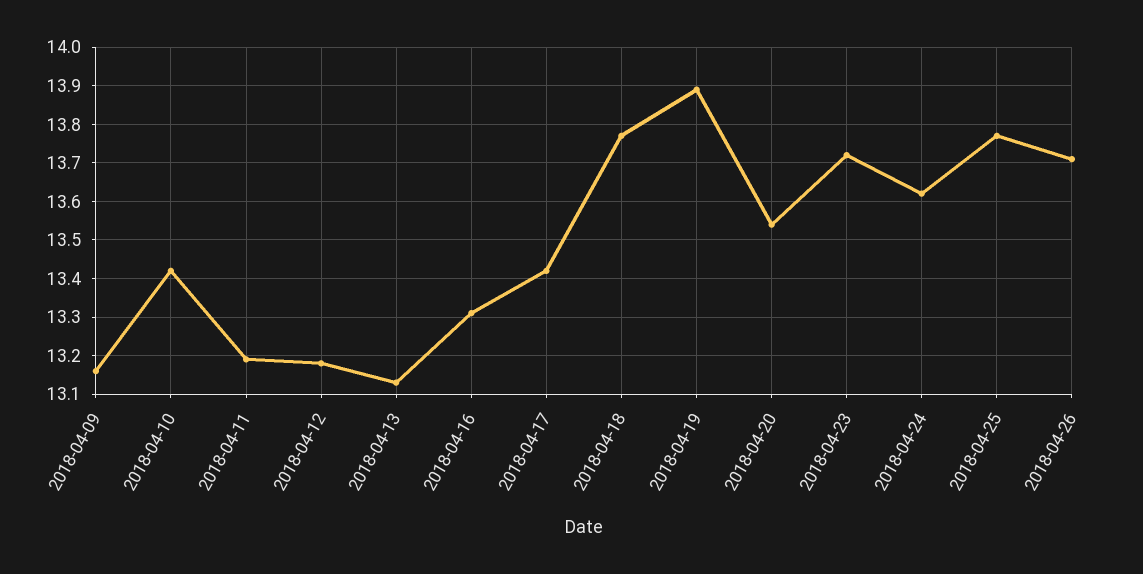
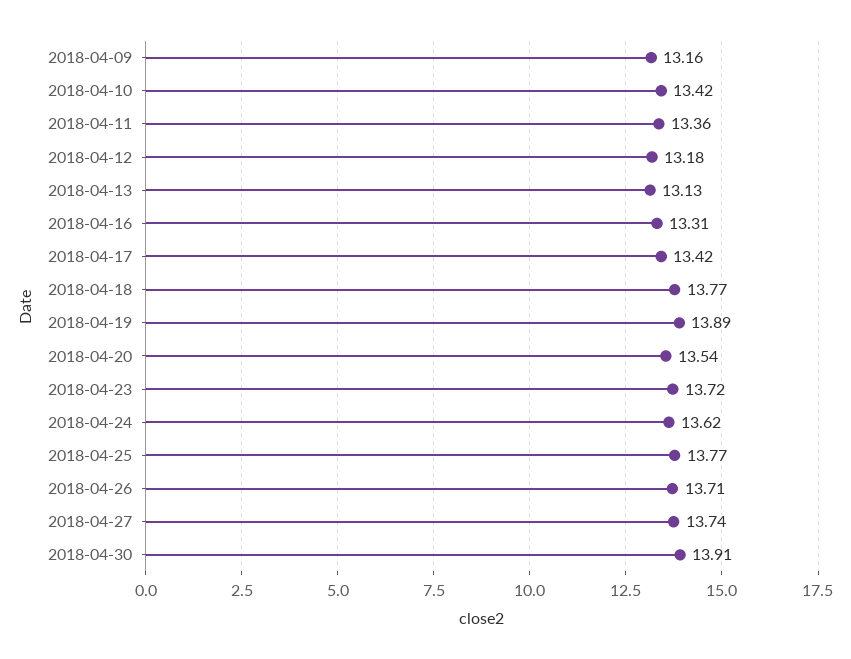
2018-04-11: 13.2 -> 13.36
2018-04-27: none -> 13.74
2018-04-30: none -> 13.91

